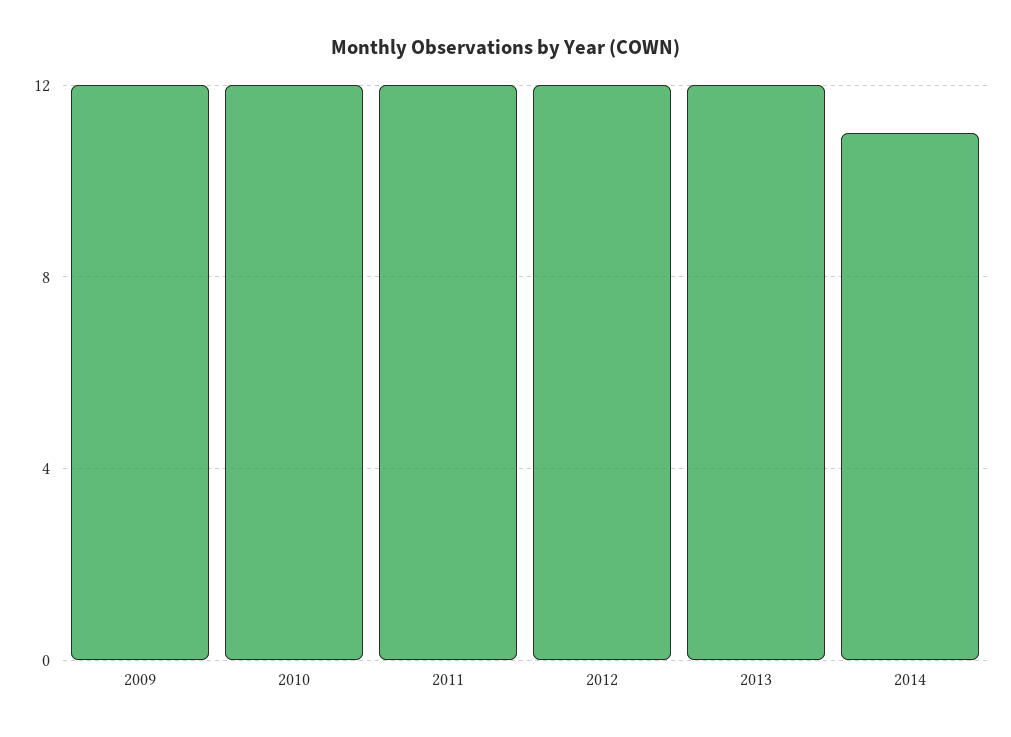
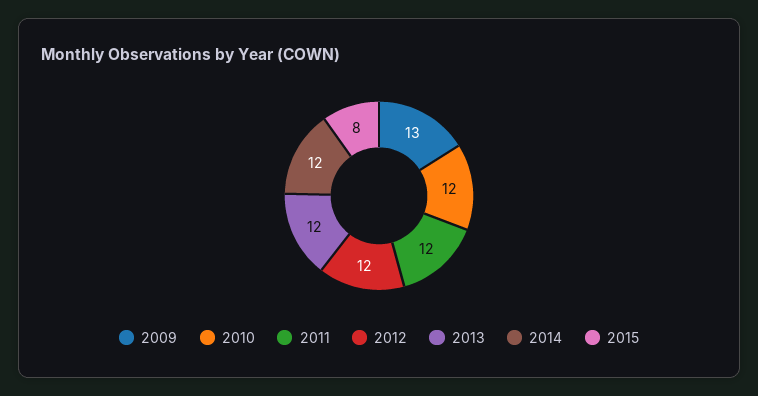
2009: 12 -> 13
2014: 11 -> 12
2015: none -> 8

